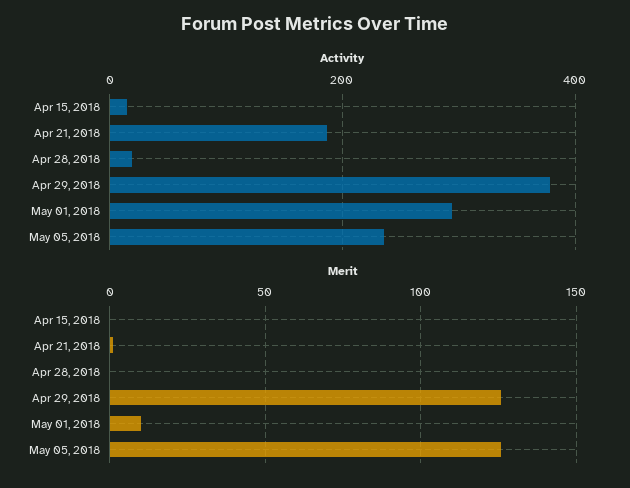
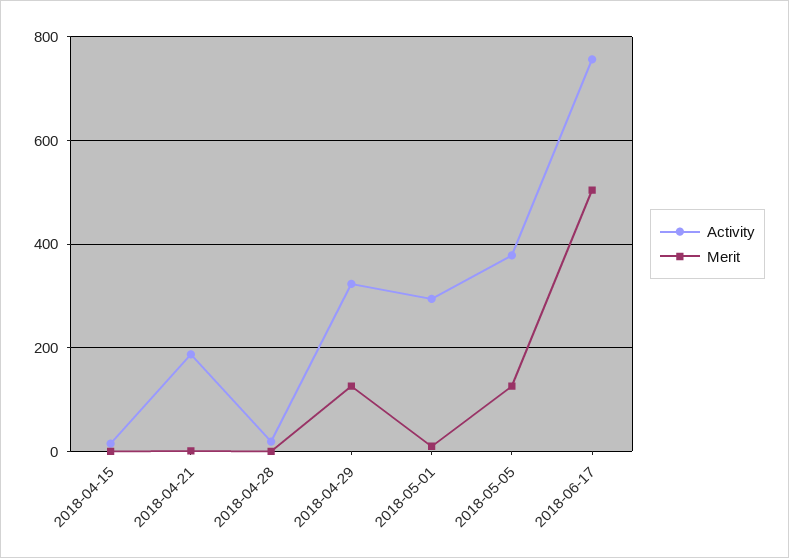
Activity, Apr 29, 2018: 380 -> 320
Activity, May 05, 2018: 240 -> 380
Activity, 2018-06-17: none -> 760
Merit, 2018-06-17: none -> 500

